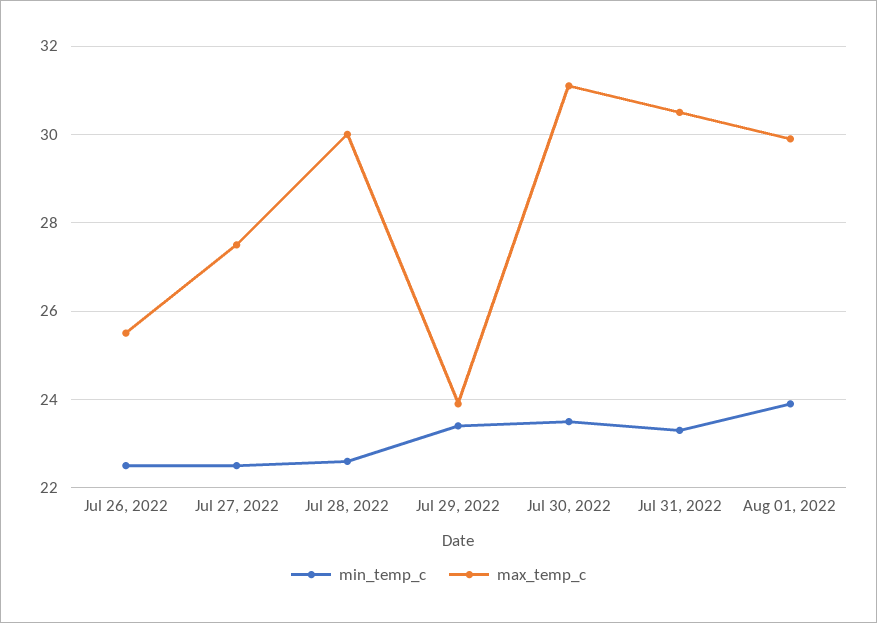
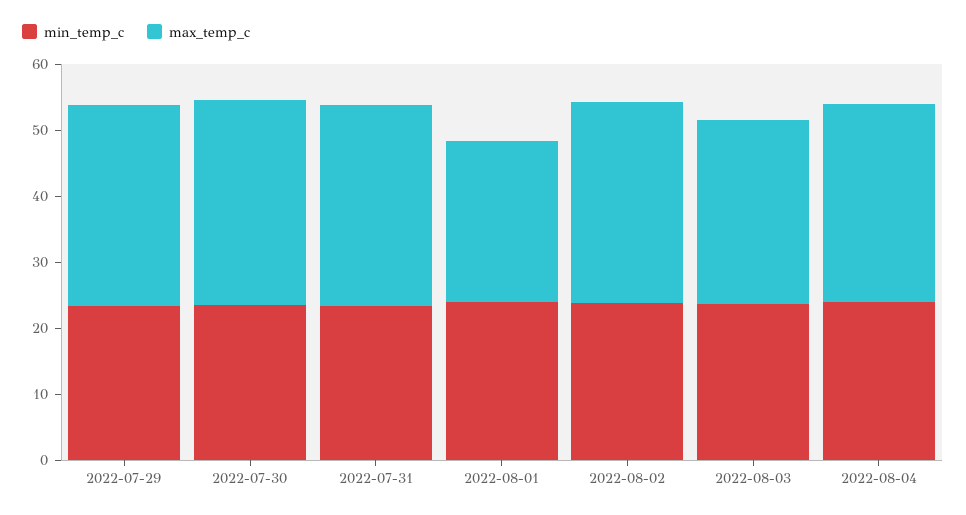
min_temp_c, Jul 26, 2022: 22.5 -> none
max_temp_c, Jul 26, 2022: 25.5 -> none
min_temp_c, Jul 27, 2022: 22.5 -> none
max_temp_c, Jul 27, 2022: 27.5 -> none
min_temp_c, Jul 28, 2022: 22.5 -> none
max_temp_c, Jul 28, 2022: 30 -> none
max_temp_c, Jul 29, 2022: 24 -> 30
max_temp_c, Aug 01, 2022: 30 -> 24
min_temp_c, 2022-08-02: none -> 24
max_temp_c, 2022-08-02: none -> 30
min_temp_c, 2022-08-03: none -> 24
max_temp_c, 2022-08-03: none -> 28
min_temp_c, 2022-08-04: none -> 24
max_temp_c, 2022-08-04: none -> 30

